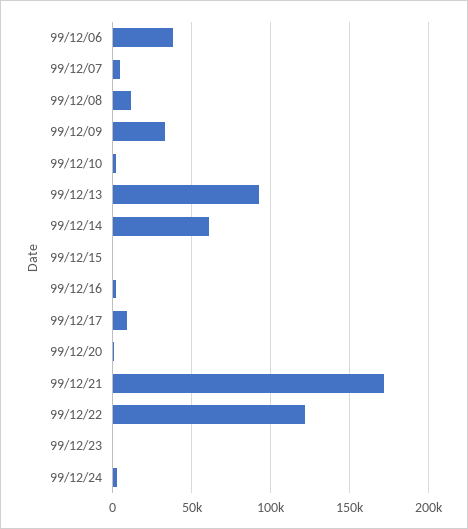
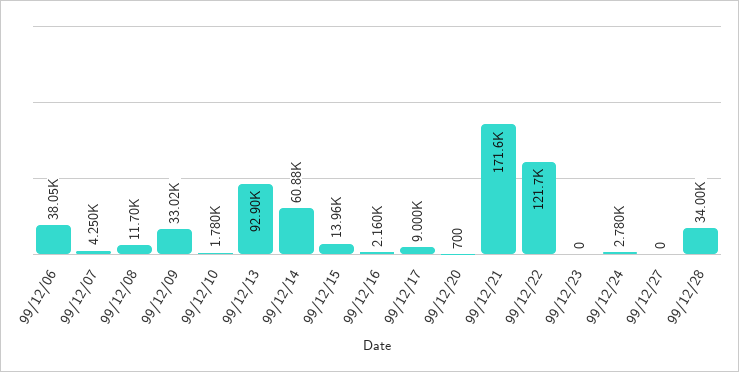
99/12/15: 0 -> 13960
99/12/27: none -> 0
99/12/28: none -> 34000

